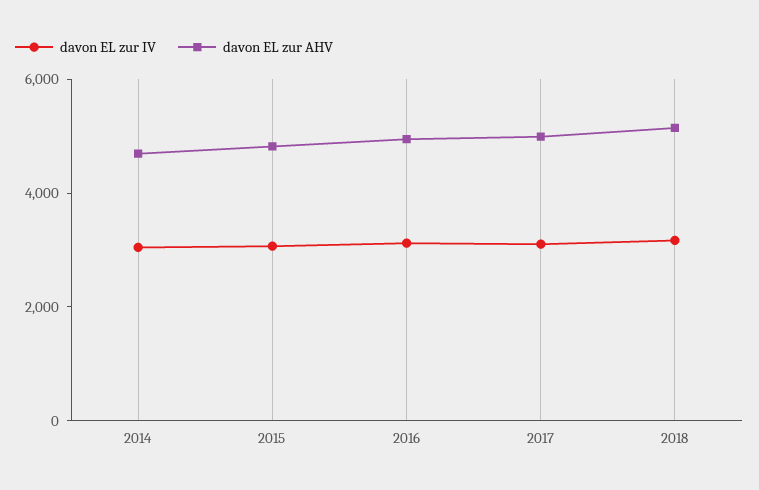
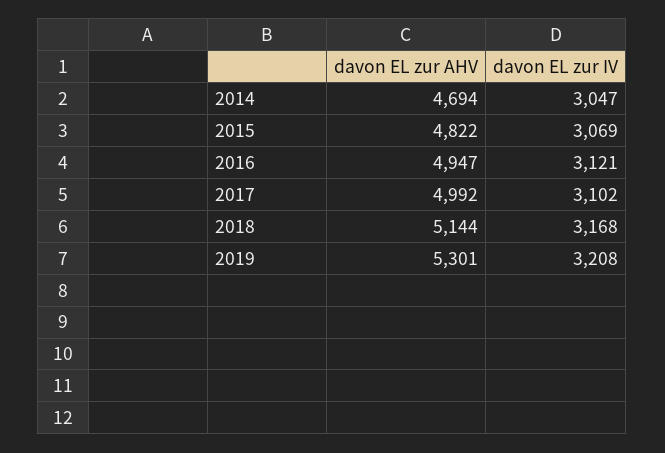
davon EL zur AHV, 2019: none -> 5301
davon EL zur IV, 2019: none -> 3208

